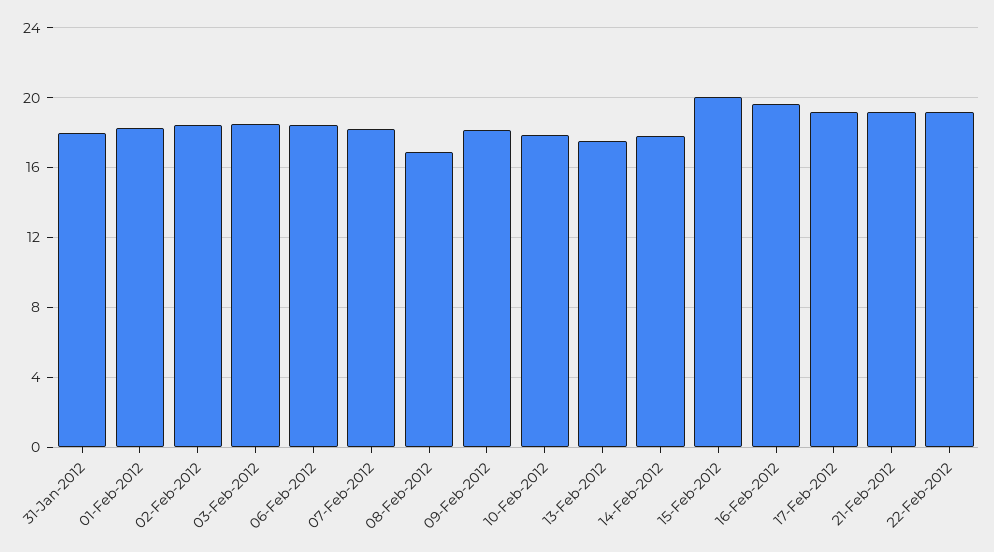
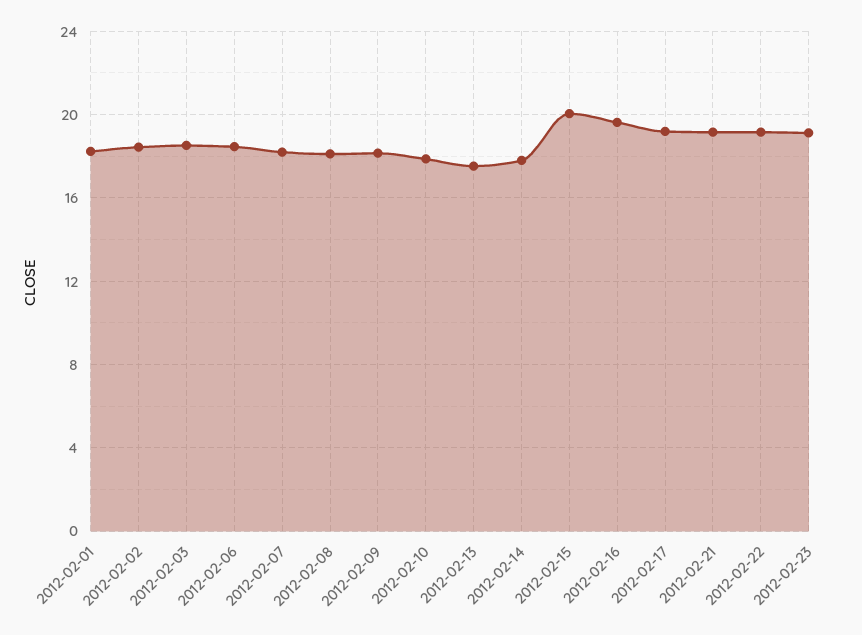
31-Jan-2012: 18 -> none
08-Feb-2012: 17 -> 18
2012-02-23: none -> 19

